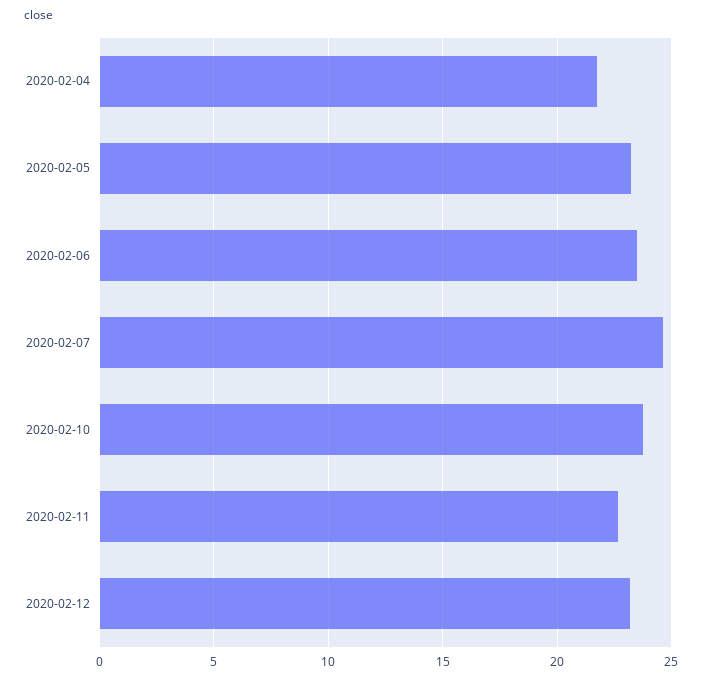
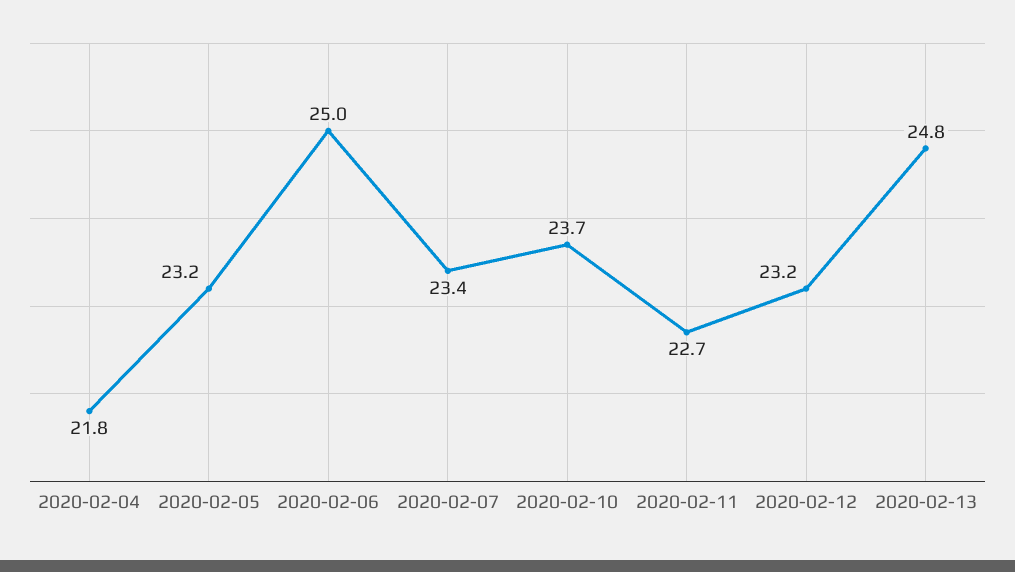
2020-02-06: 23.5 -> 25
2020-02-07: 24.5 -> 23.4
2020-02-13: none -> 24.8

